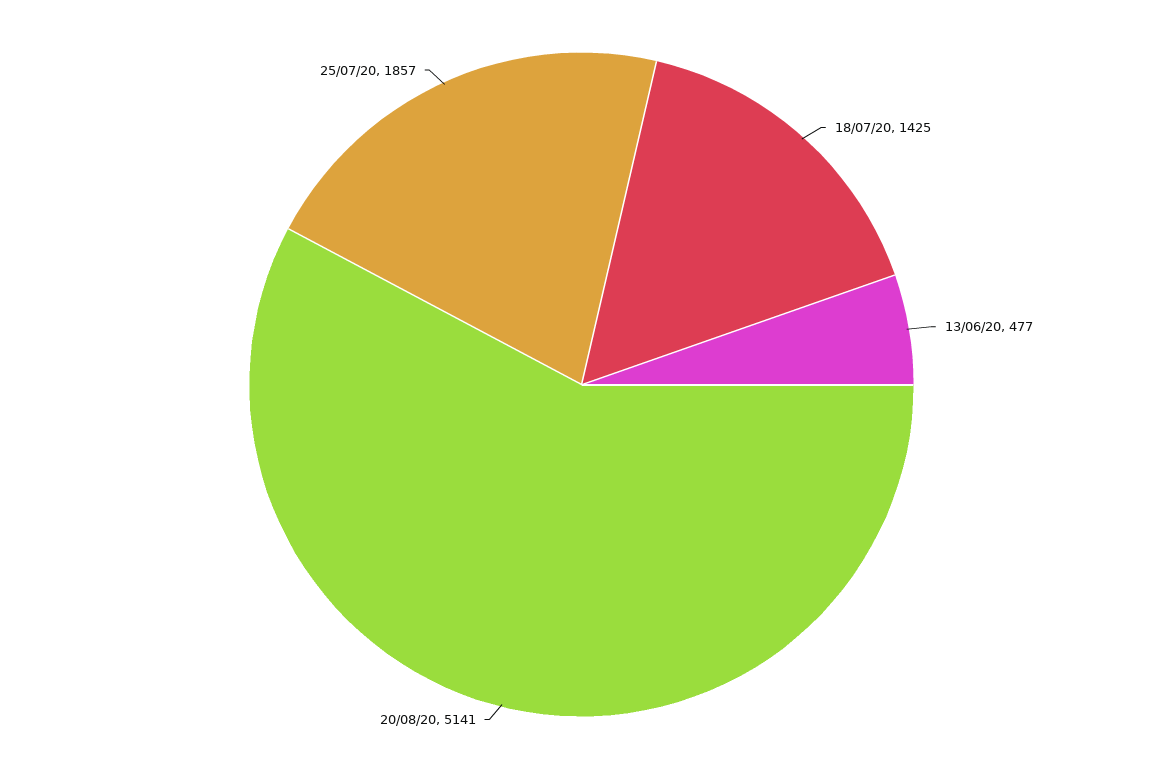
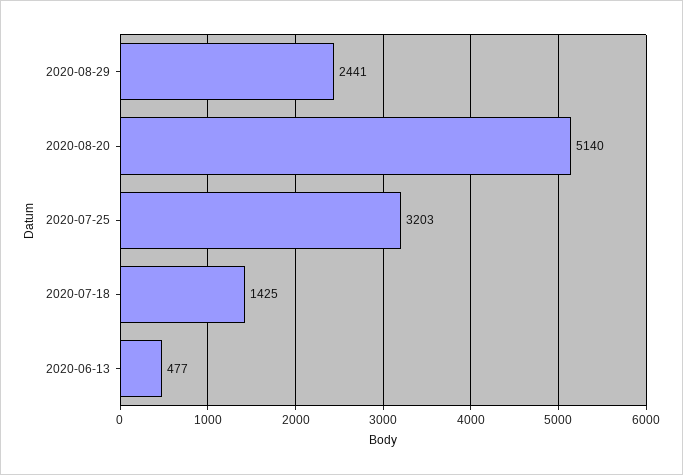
20/08/20: 5141 -> 5140
25/07/20: 1857 -> 3203
2020-08-29: none -> 2441

